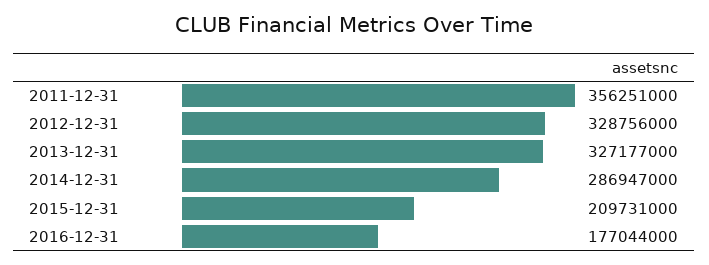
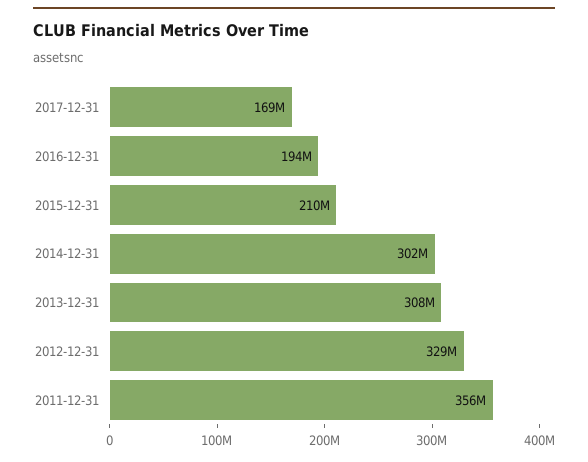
2013-12-31: 327177000 -> 308000000
2014-12-31: 286947000 -> 302000000
2016-12-31: 177044000 -> 194000000
2017-12-31: none -> 169000000

